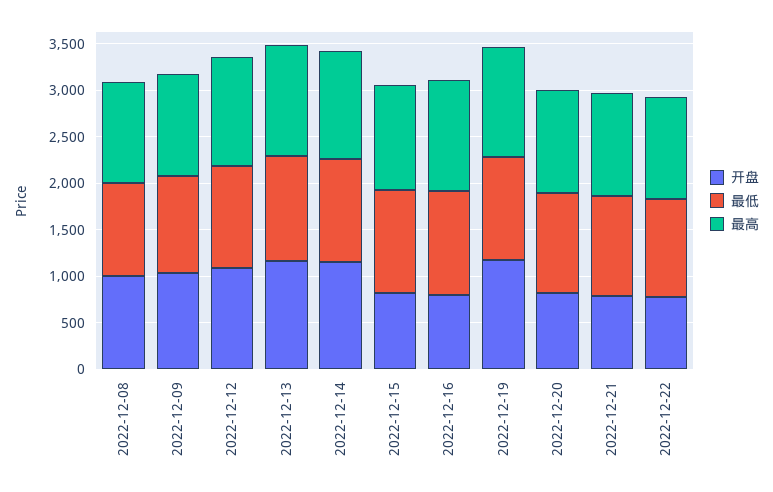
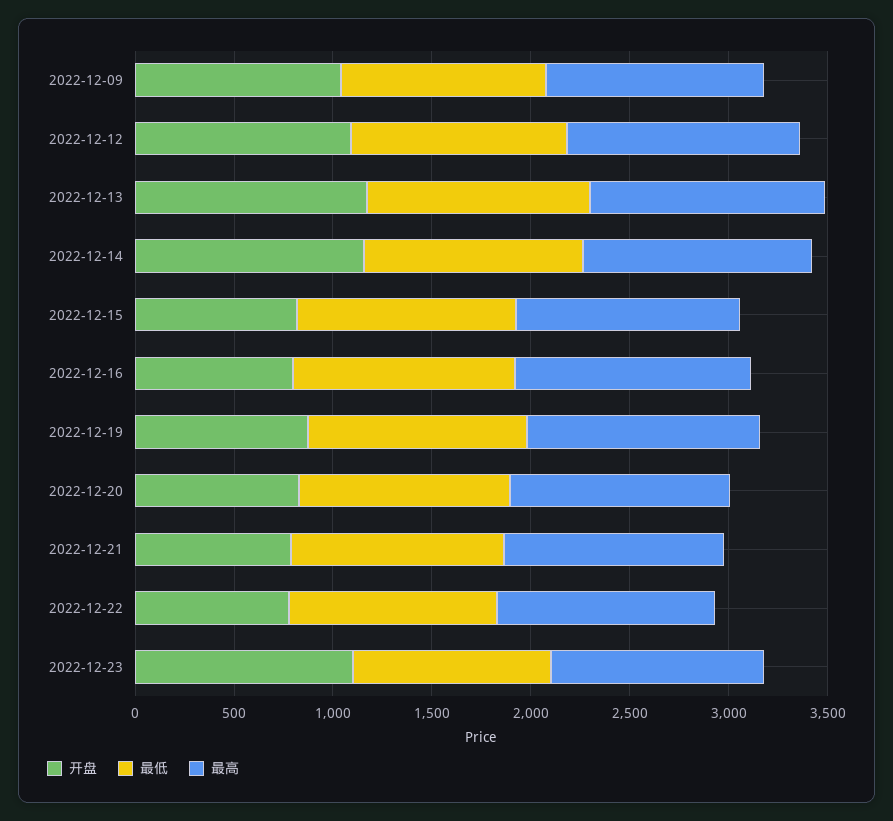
开盘, 2022-12-08: 1000 -> none
最低, 2022-12-08: 1000 -> none
最高, 2022-12-08: 1100 -> none
开盘, 2022-12-19: 1200 -> 900
开盘, 2022-12-23: none -> 1100
最低, 2022-12-23: none -> 1000
最高, 2022-12-23: none -> 1100

